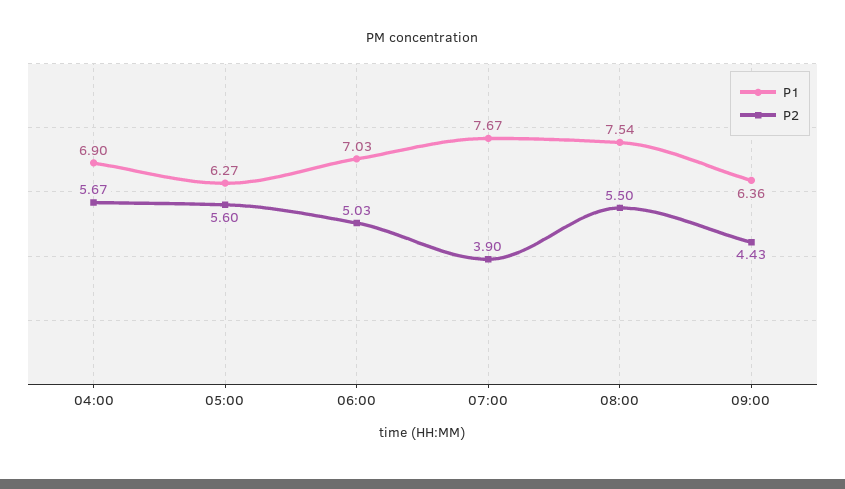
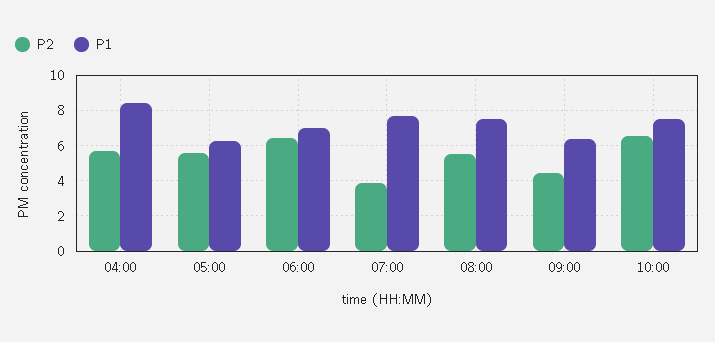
P1, 04:00: 6.9 -> 8.5
P2, 06:00: 5.03 -> 6.5
P2, 10:00: none -> 6.5
P1, 10:00: none -> 7.5

